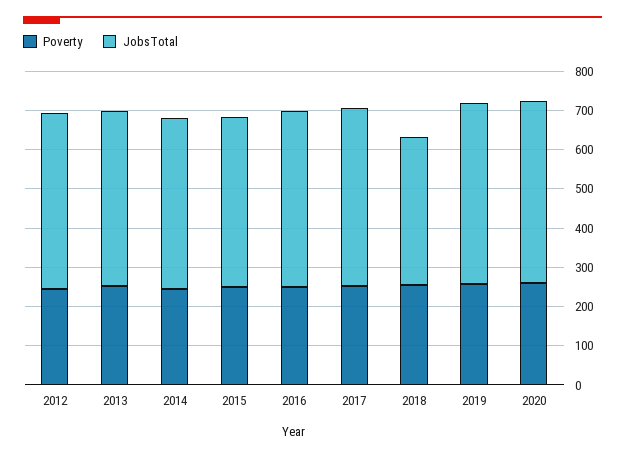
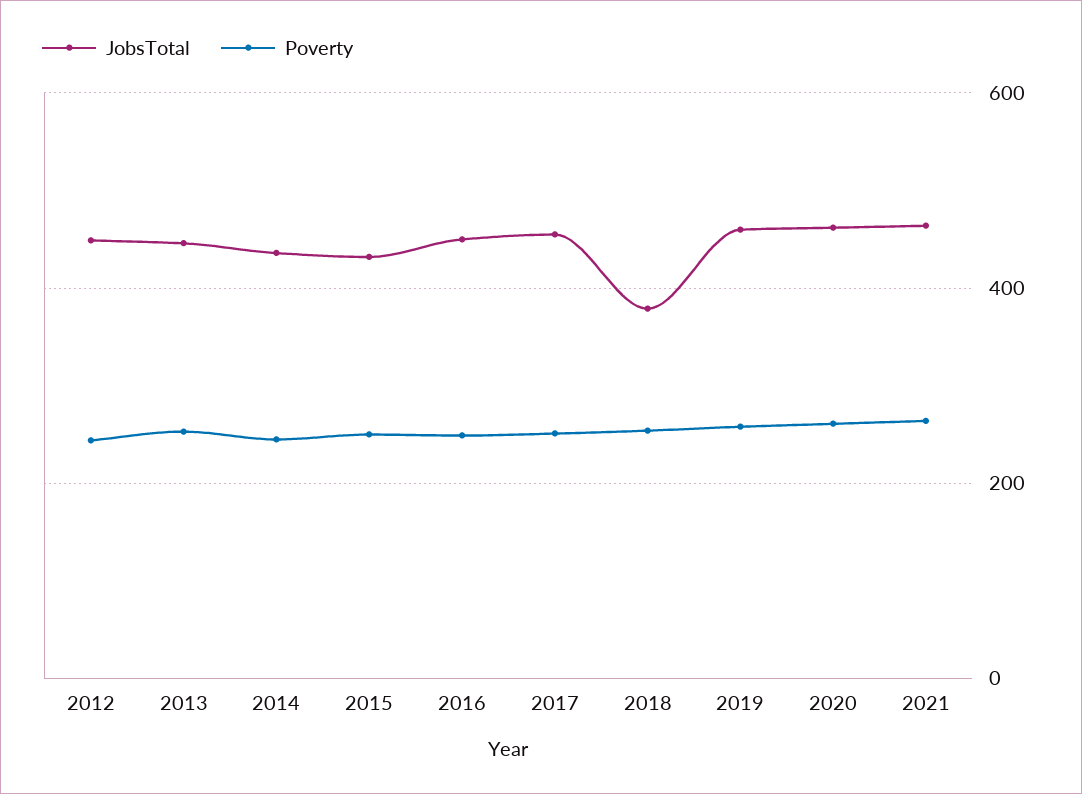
JobsTotal, 2021: none -> 460
Poverty, 2021: none -> 260

